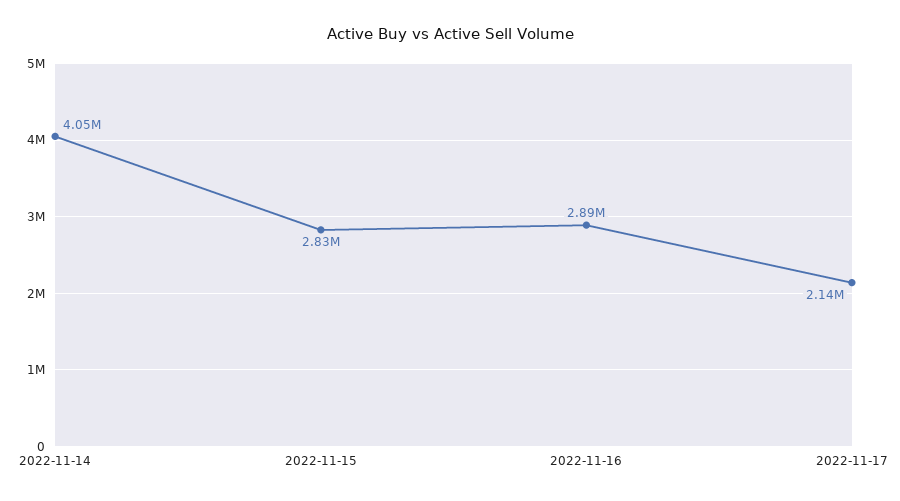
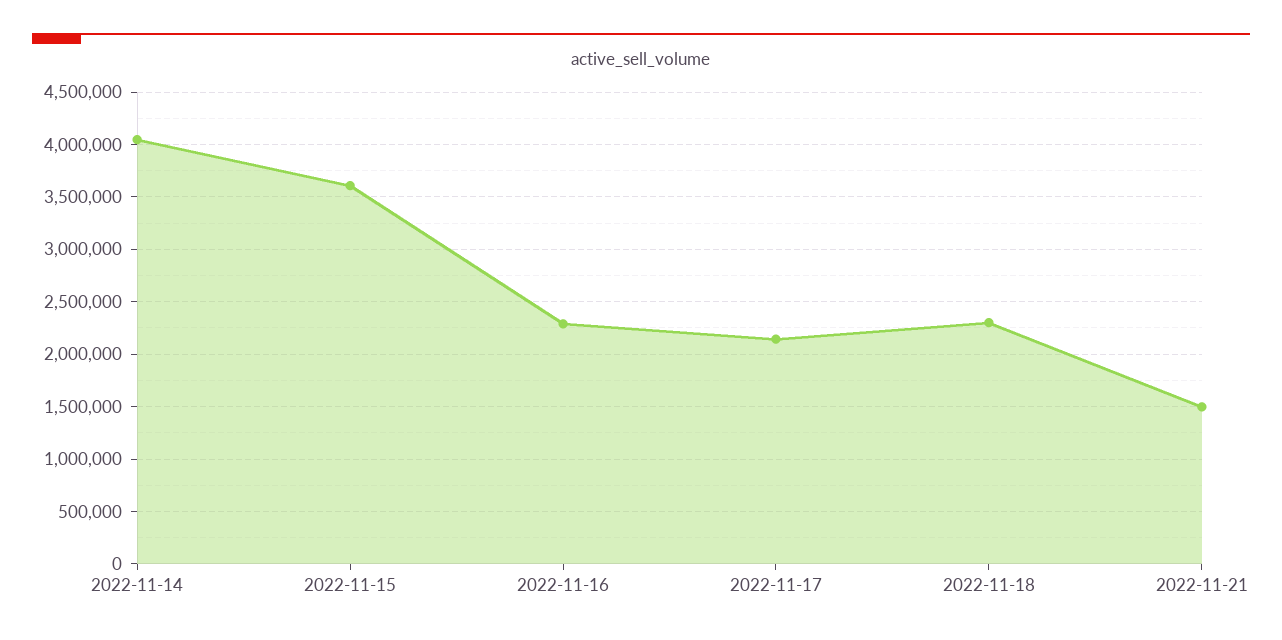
2022-11-15: 2830000 -> 3600000
2022-11-16: 2890000 -> 2300000
2022-11-18: none -> 2300000
2022-11-21: none -> 1500000

